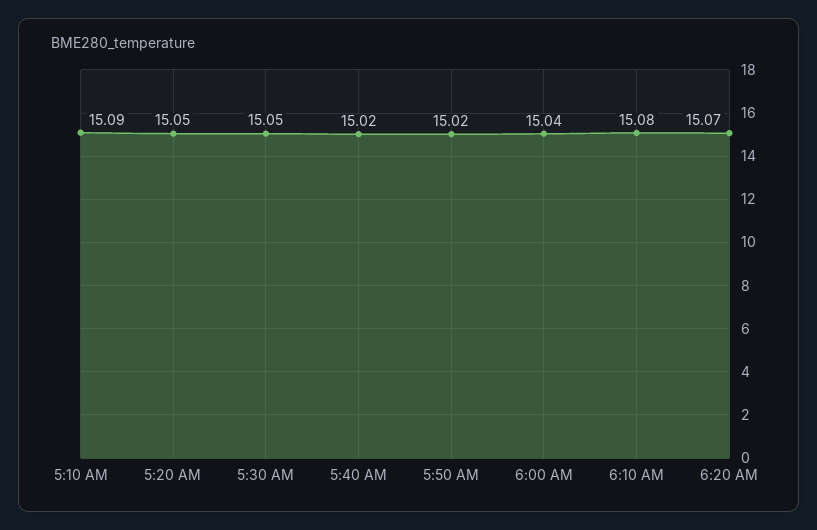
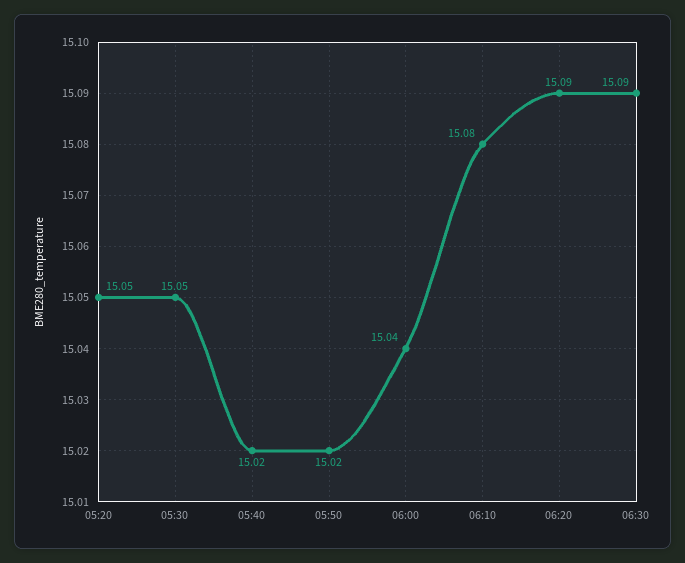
5:10 AM: 15.09 -> none
6:20 AM: 15.07 -> 15.09
06:30: none -> 15.09

